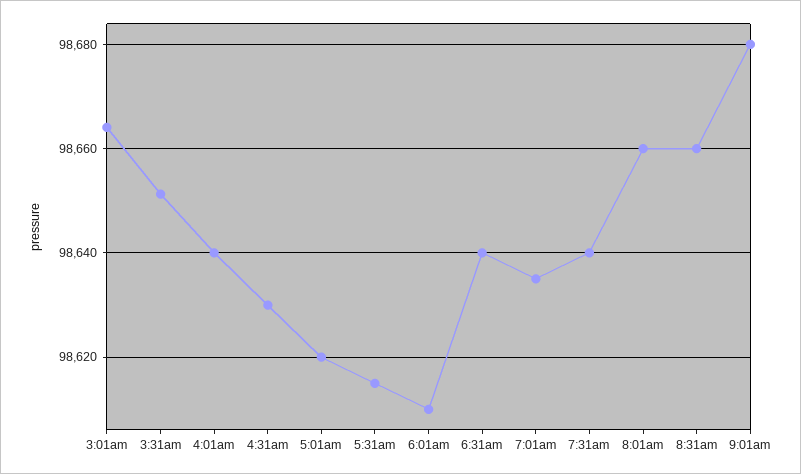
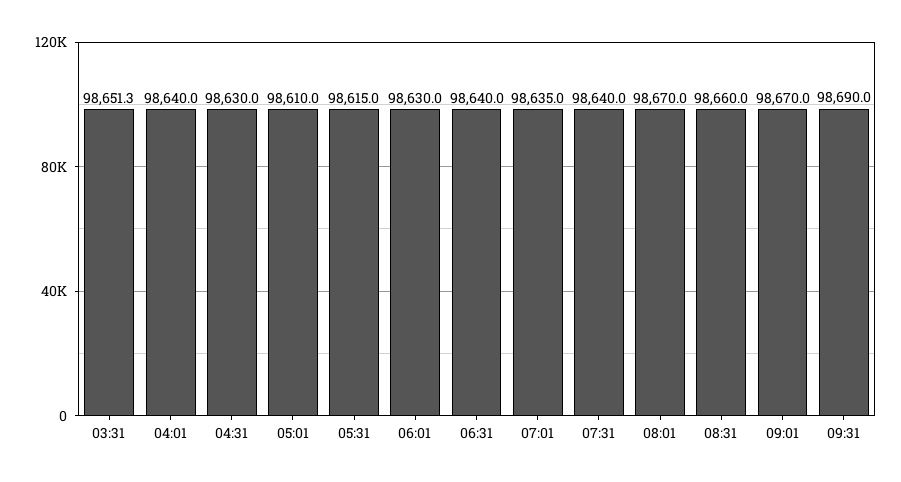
3:01am: 98664 -> none
5:01am: 98620 -> 98610
6:01am: 98610 -> 98630
8:01am: 98660 -> 98670
9:01am: 98680 -> 98670
09:31: none -> 98690

